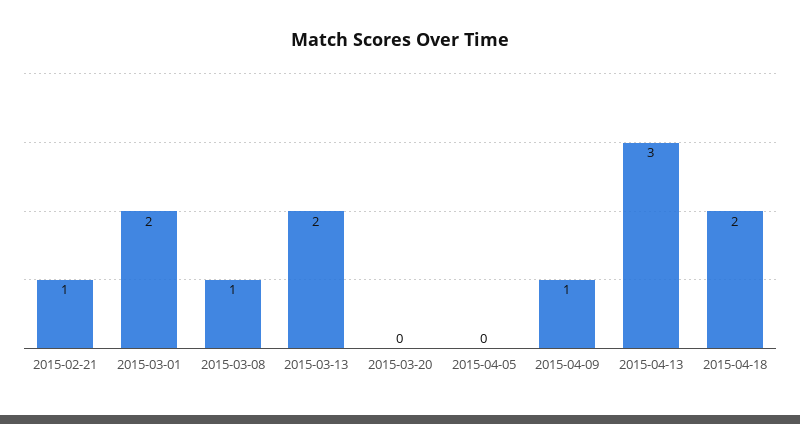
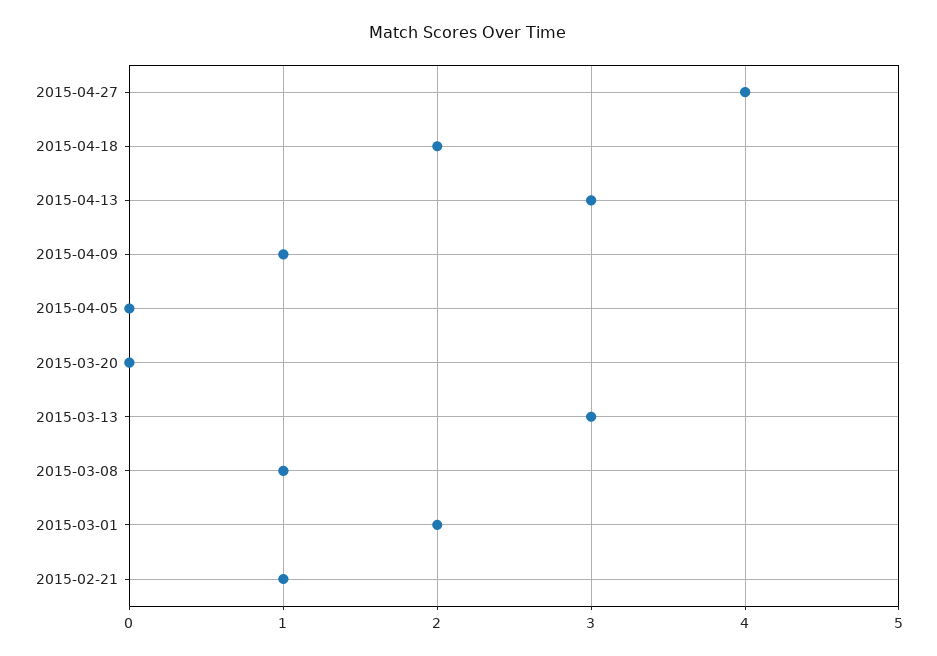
2015-03-13: 2 -> 3
2015-04-27: none -> 4

